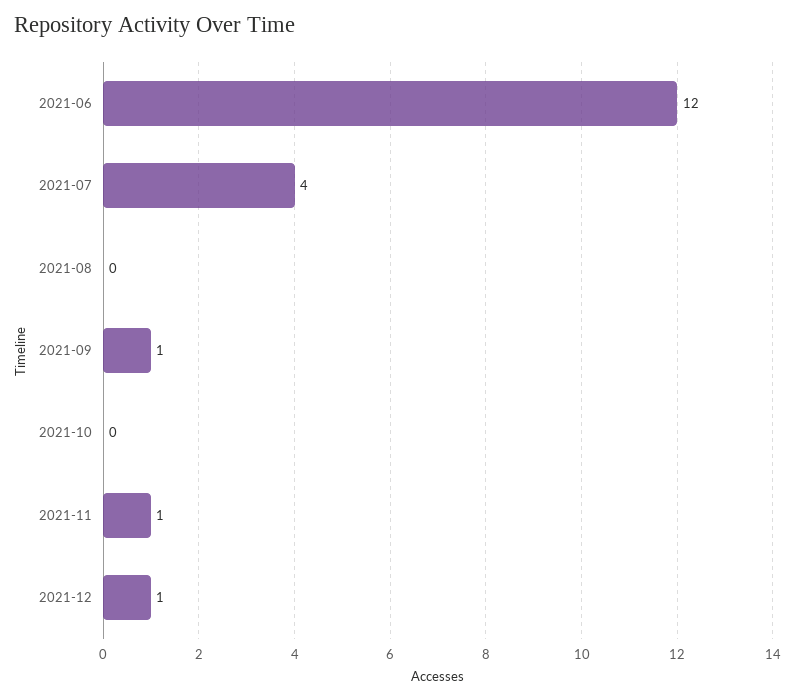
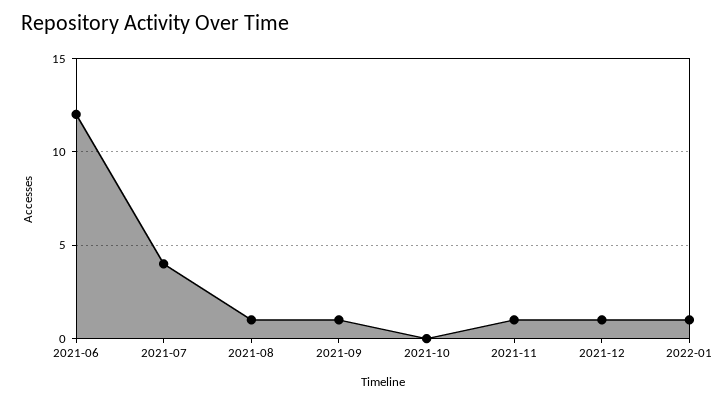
2021-08: 0 -> 1
2022-01: none -> 1

